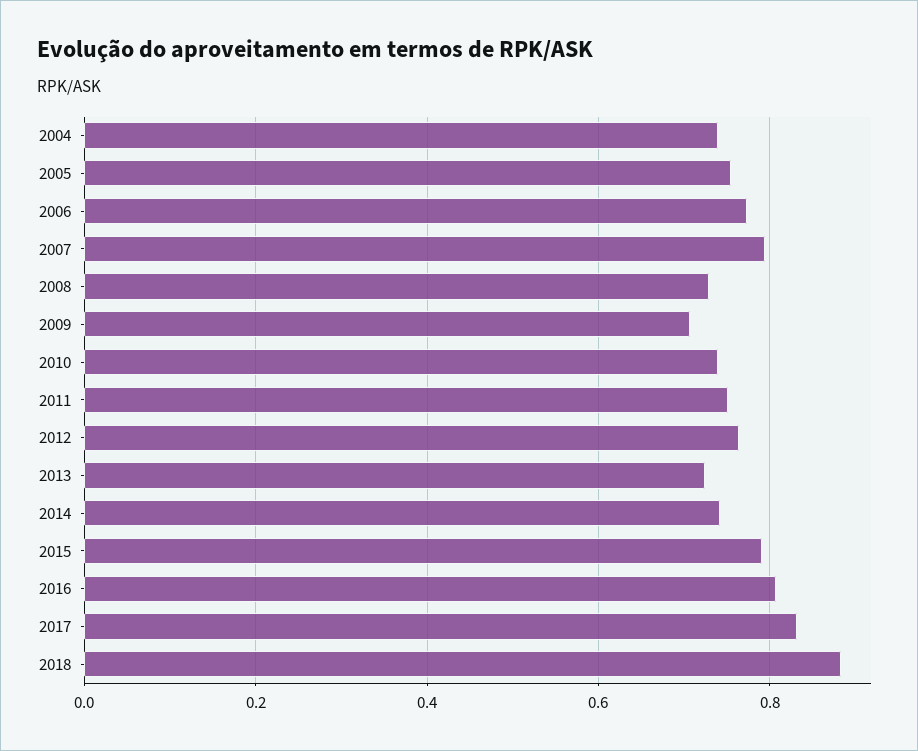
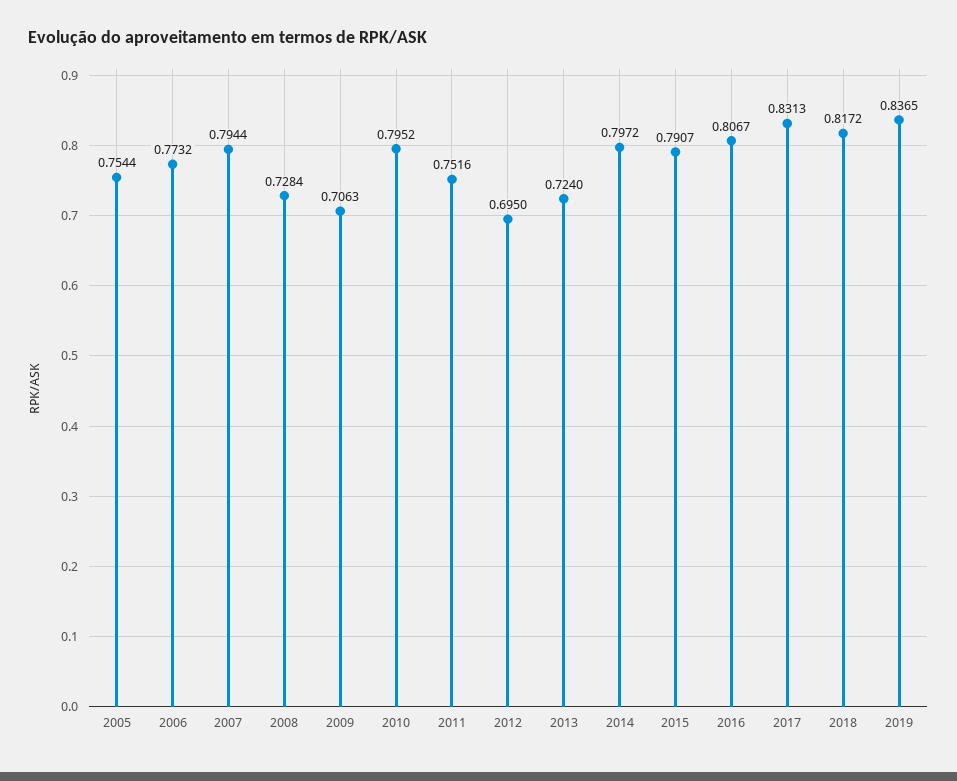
2004: 0.74 -> none
2010: 0.74 -> 0.7952
2012: 0.76 -> 0.695
2014: 0.74 -> 0.7972
2018: 0.88 -> 0.8172
2019: none -> 0.8365

